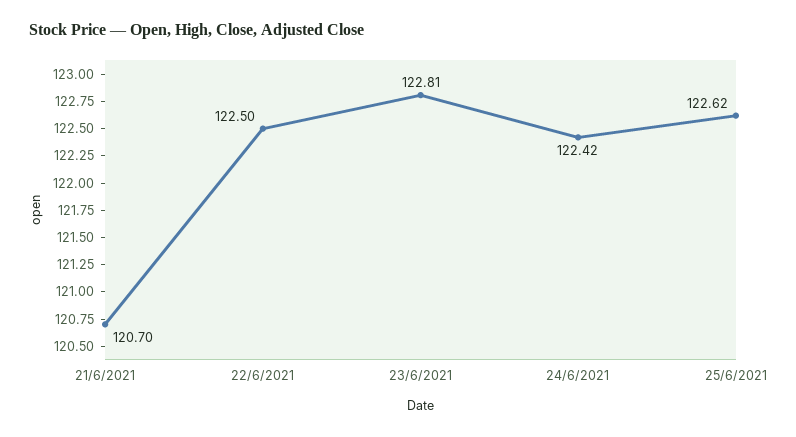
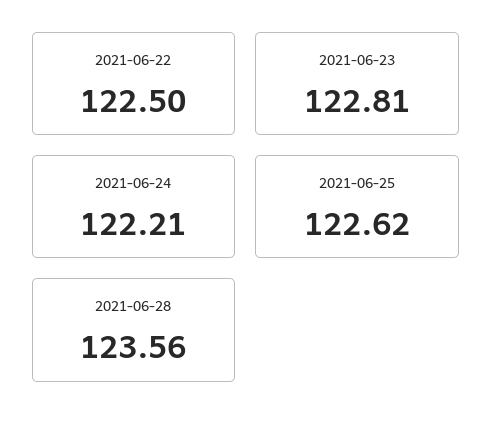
21/6/2021: 120.7 -> none
24/6/2021: 122.42 -> 122.21
2021-06-28: none -> 123.56

